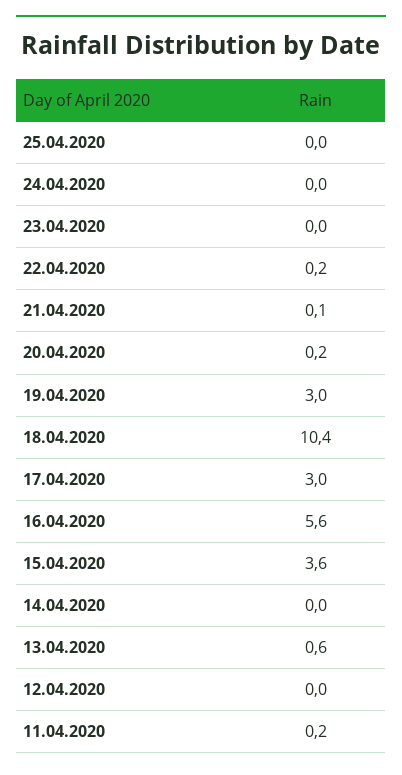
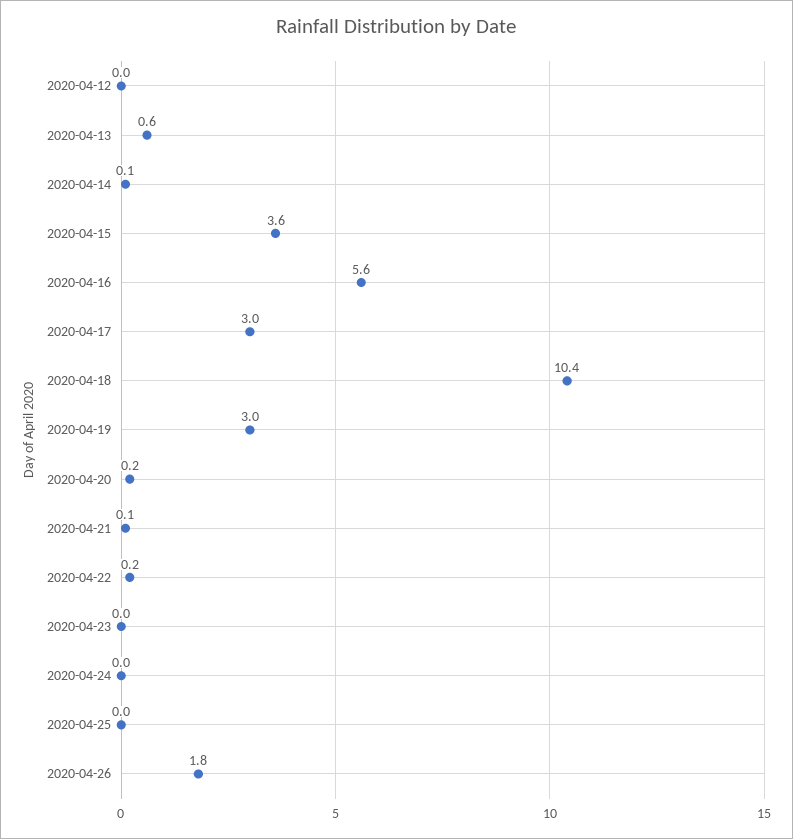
14.04.2020: 0 -> 0.1
11.04.2020: 0.2 -> none
2020-04-26: none -> 1.8

